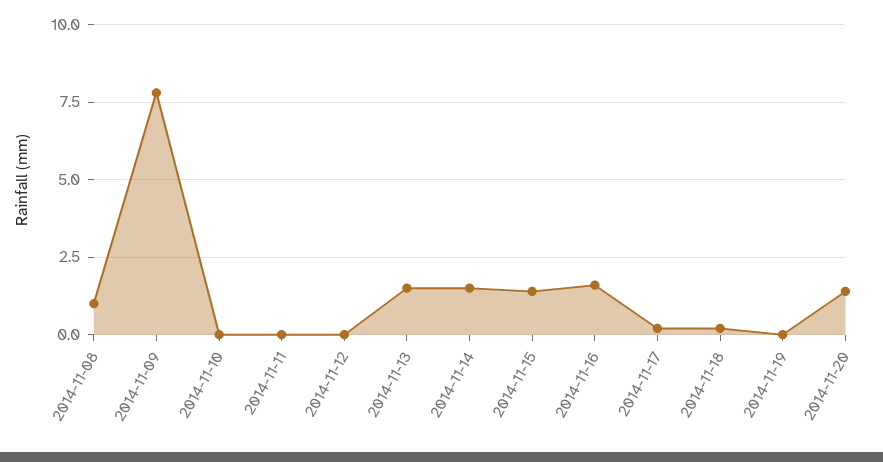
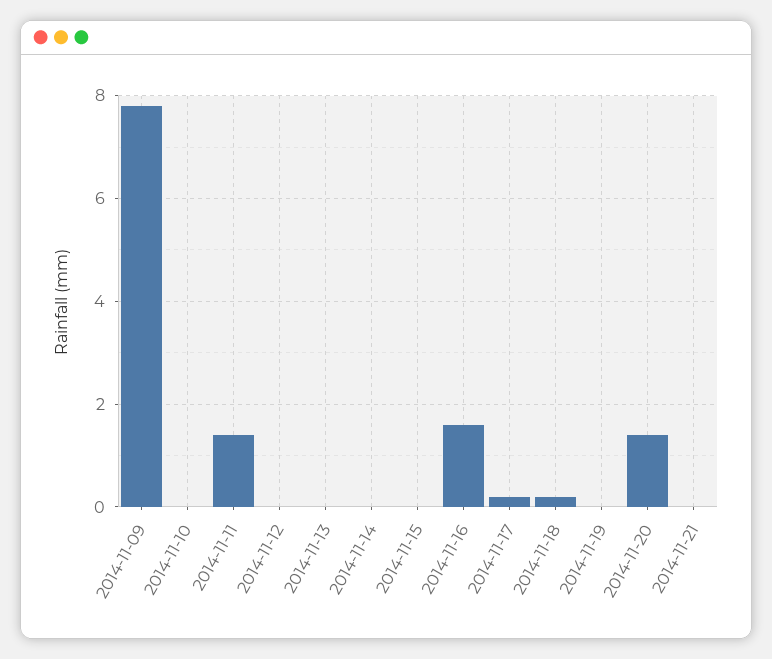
2014-11-08: 1 -> none
2014-11-11: 0 -> 1.5
2014-11-13: 1.5 -> 0
2014-11-14: 1.5 -> 0
2014-11-15: 1.5 -> 0
2014-11-21: none -> 0

